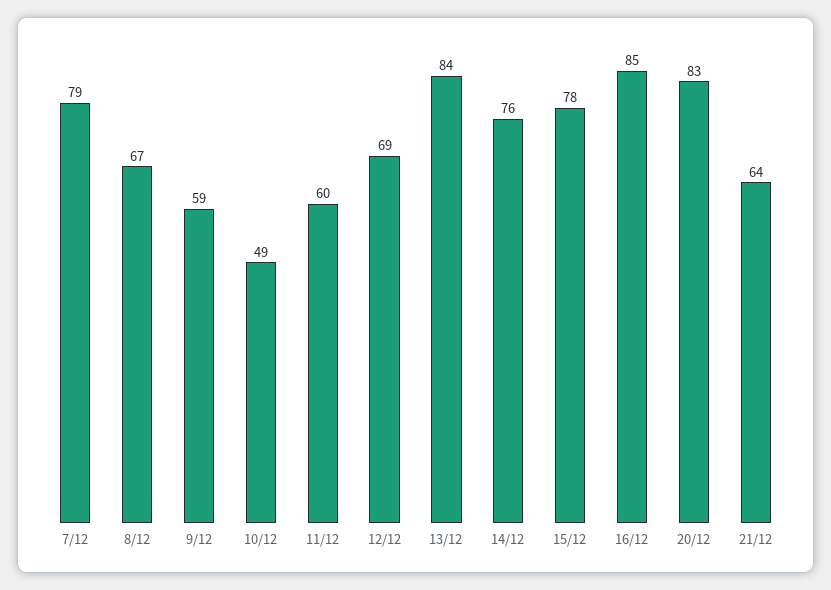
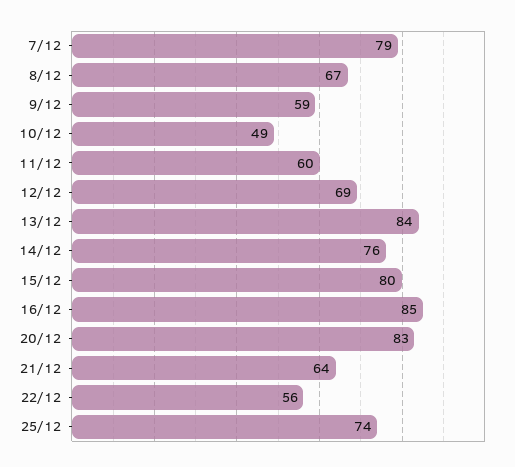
15/12: 78 -> 80
22/12: none -> 56
25/12: none -> 74

